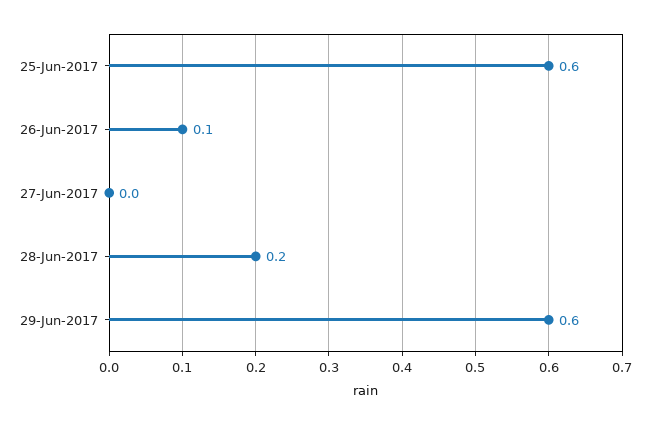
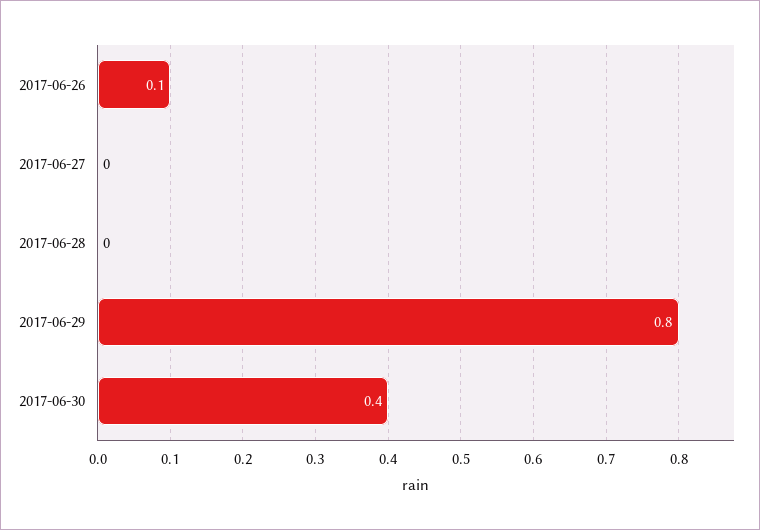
25-Jun-2017: 0.6 -> none
28-Jun-2017: 0.2 -> 0
29-Jun-2017: 0.6 -> 0.8
2017-06-30: none -> 0.4

